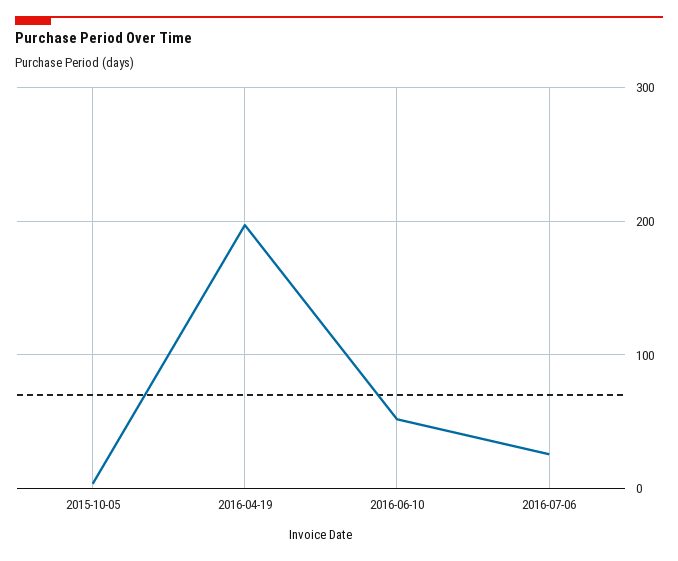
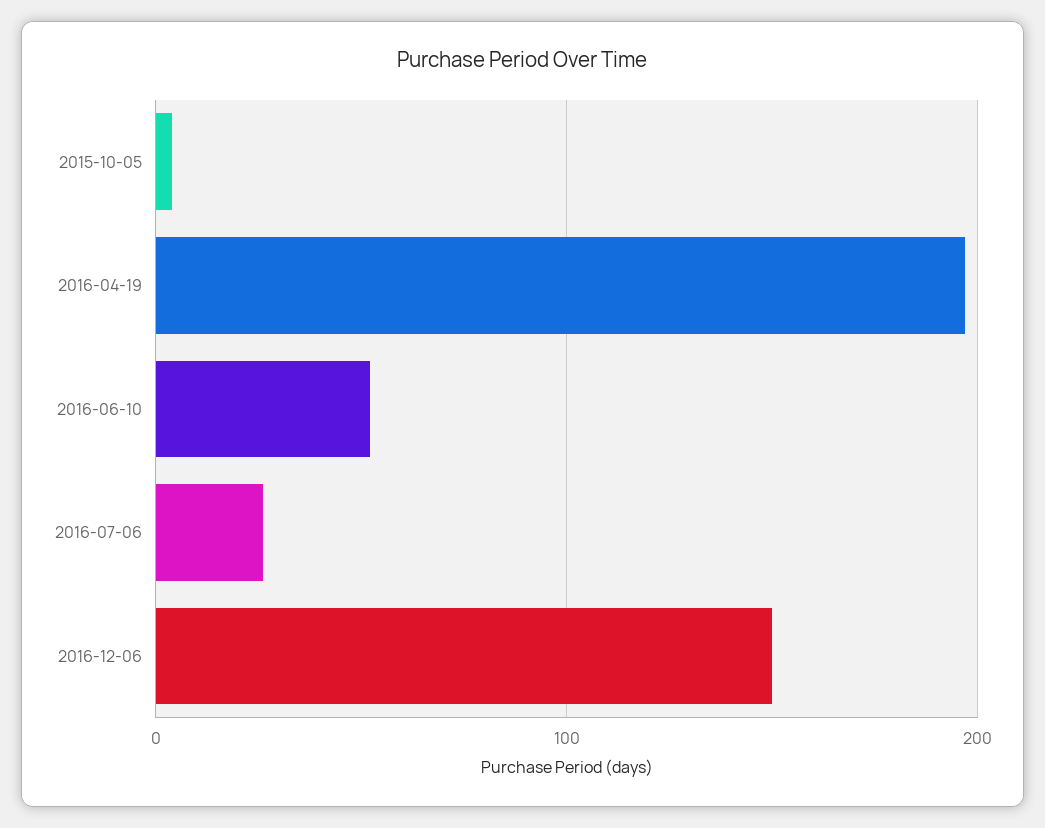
2016-12-06: none -> 150

